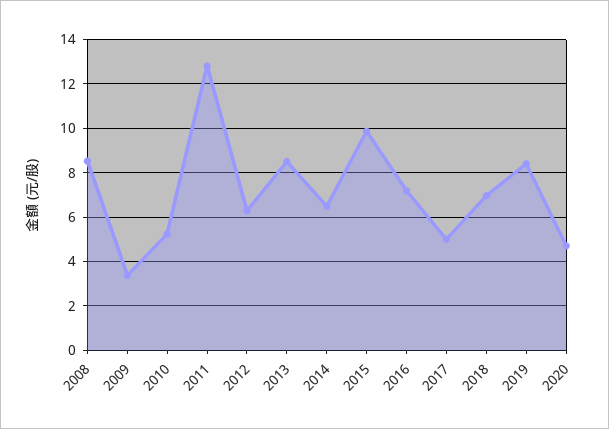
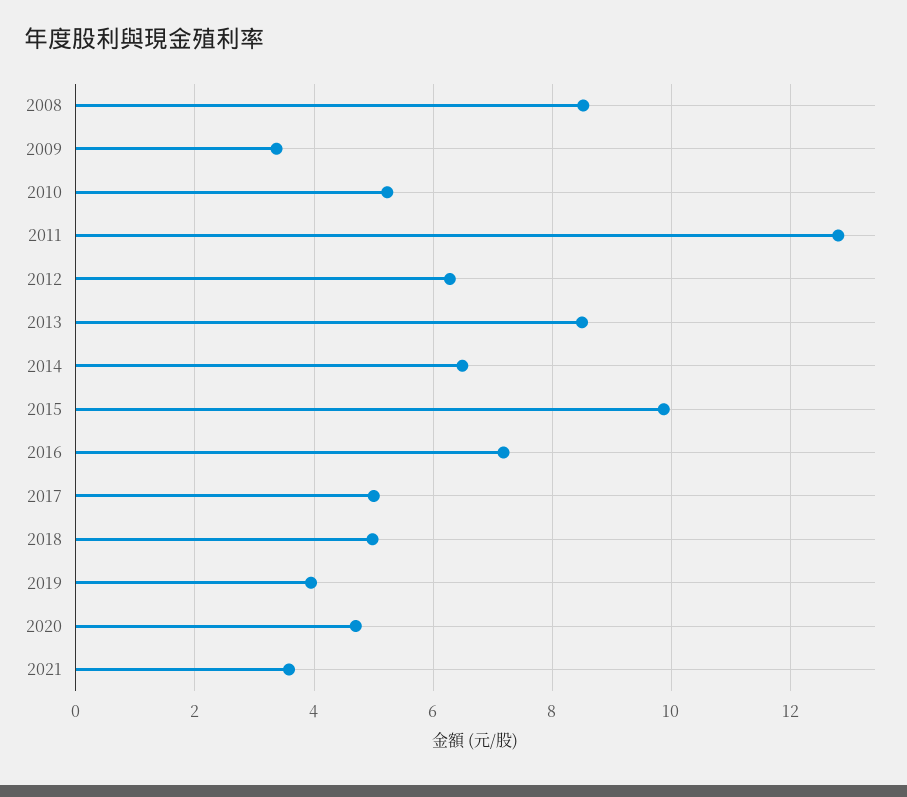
2018: 7 -> 5
2019: 8.5 -> 4
2021: none -> 3.6

